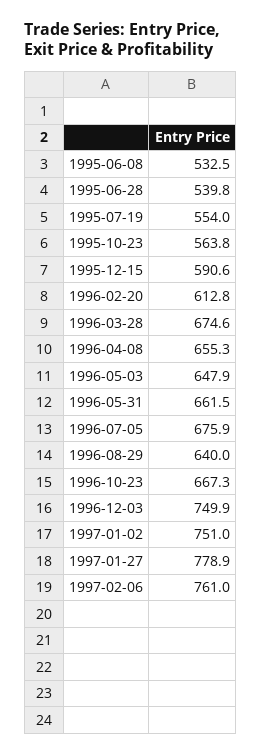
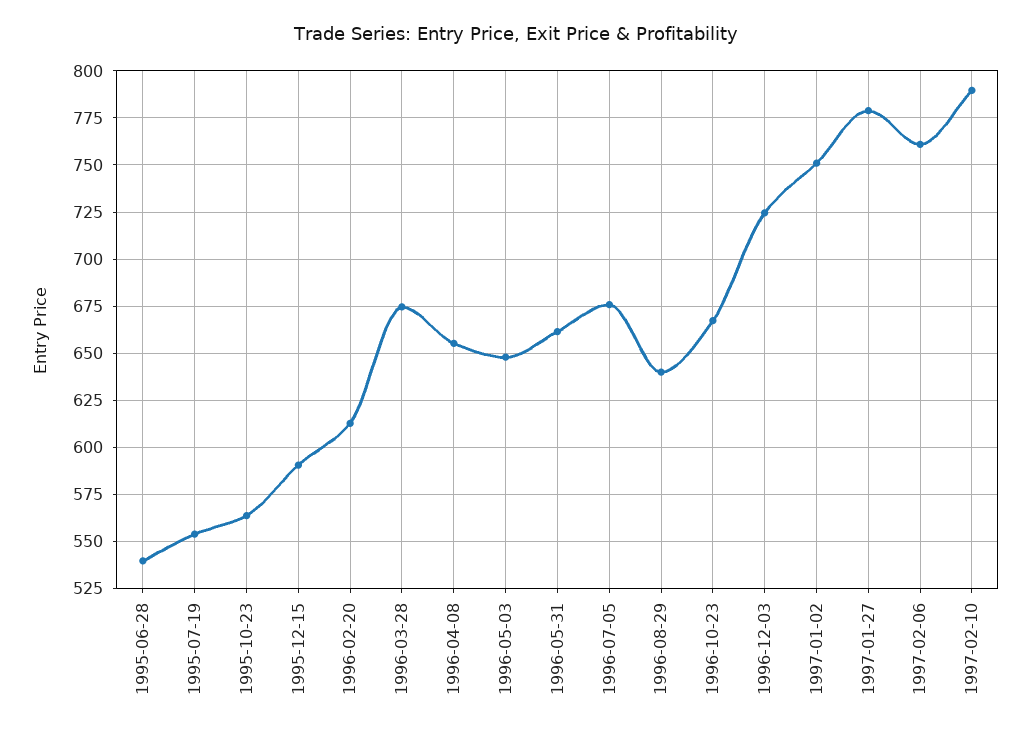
1995-06-08: 532.5 -> none
1996-12-03: 749.9 -> 725
1997-02-10: none -> 790

